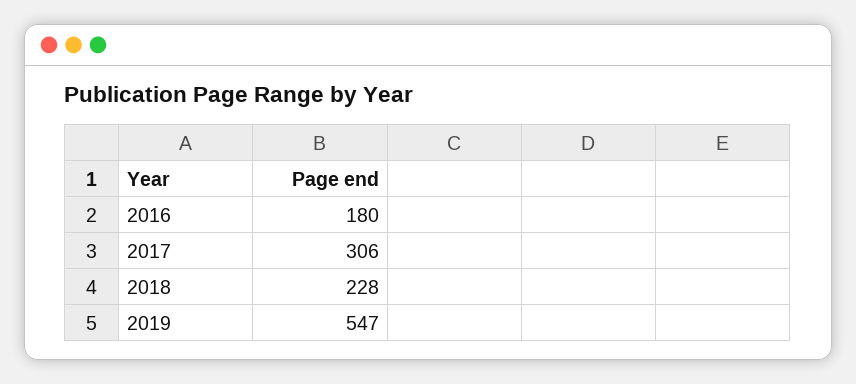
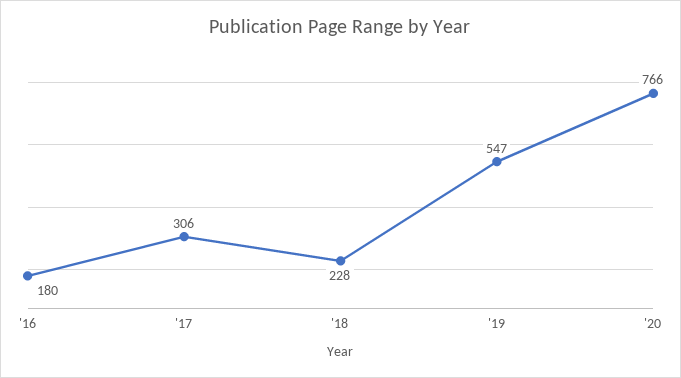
'20: none -> 766

